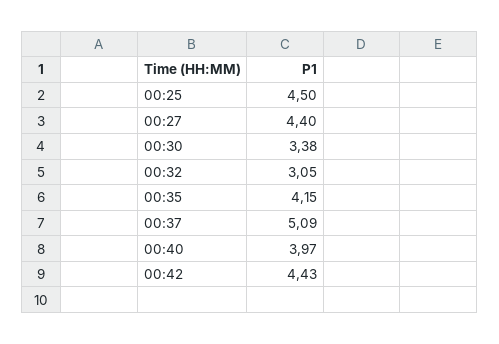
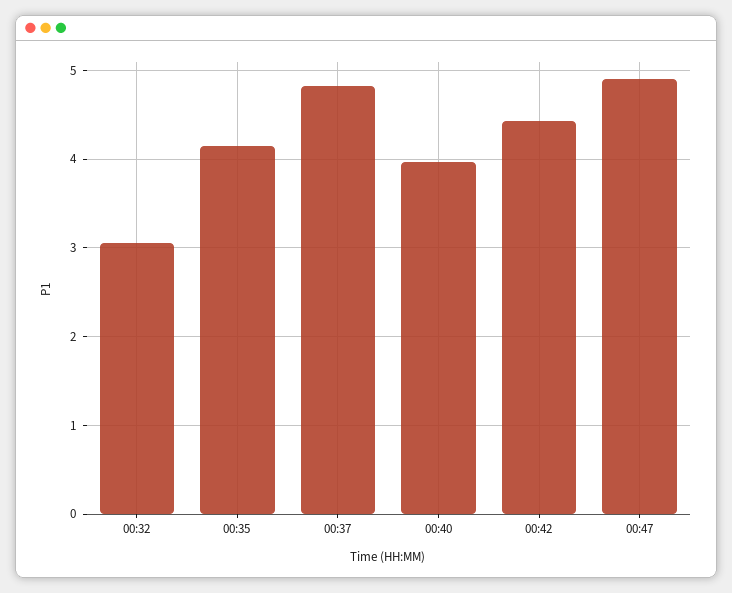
00:25: 4.5 -> none
00:27: 4.4 -> none
00:30: 3.38 -> none
00:37: 5.09 -> 4.8
00:47: none -> 4.9

